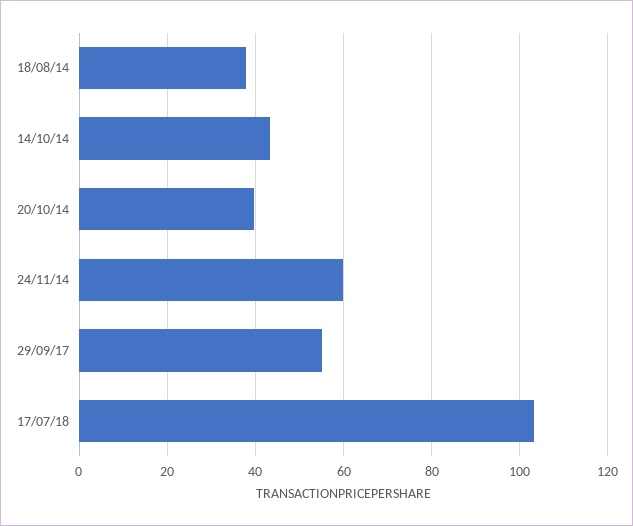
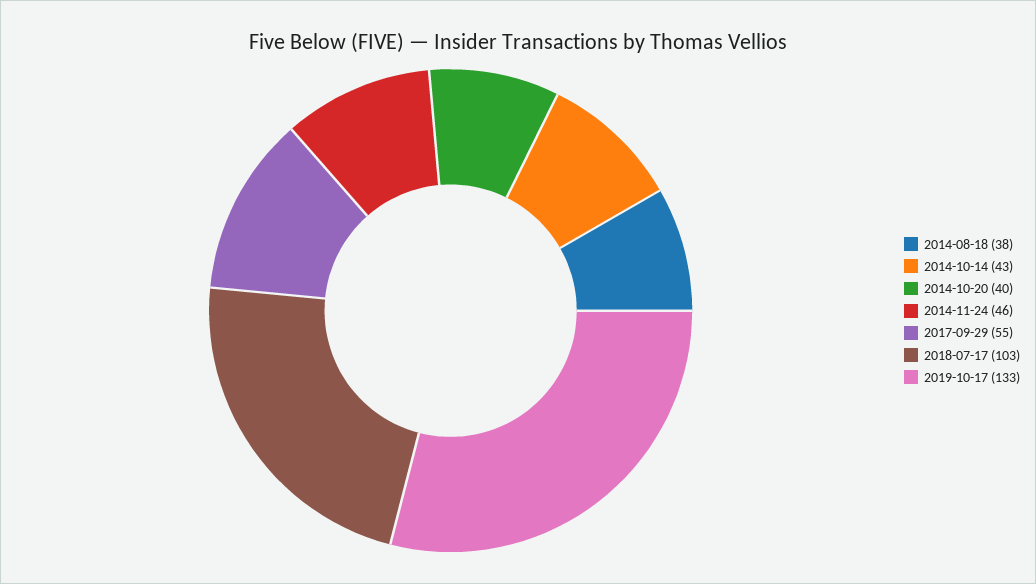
24/11/14: 60 -> 46
2019-10-17: none -> 133

